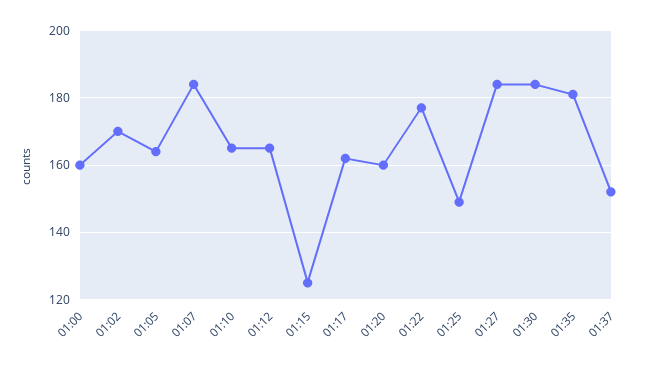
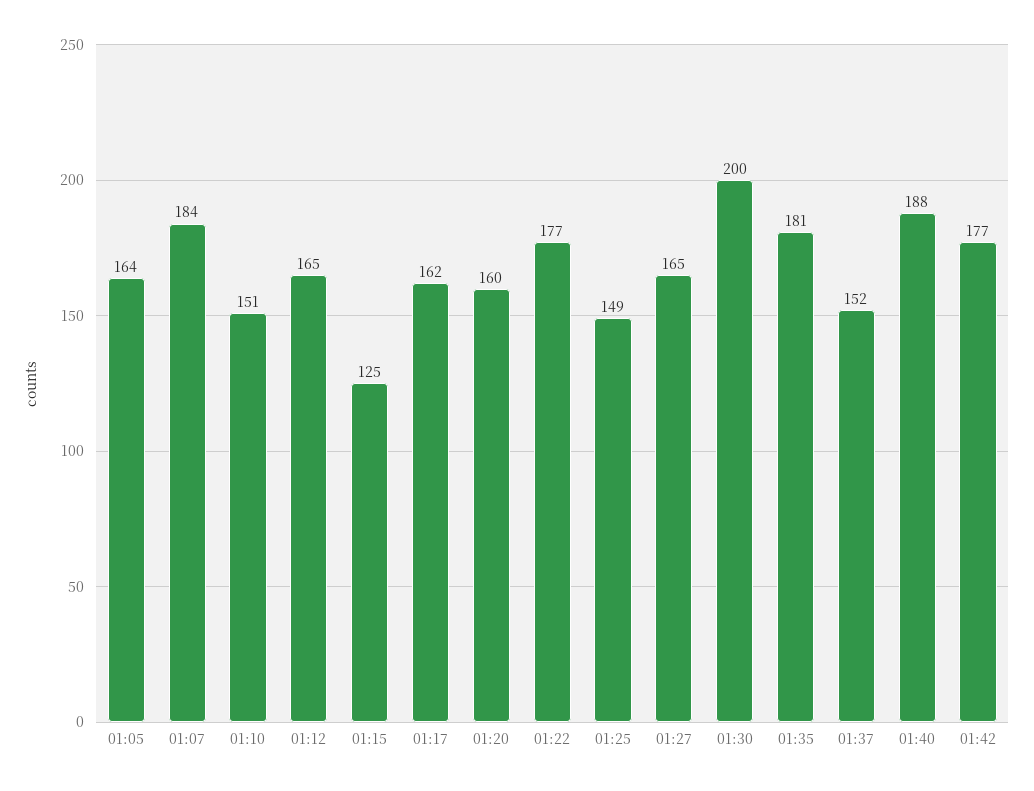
01:00: 160 -> none
01:02: 170 -> none
01:10: 165 -> 151
01:27: 185 -> 165
01:30: 185 -> 200
01:40: none -> 188
01:42: none -> 177

